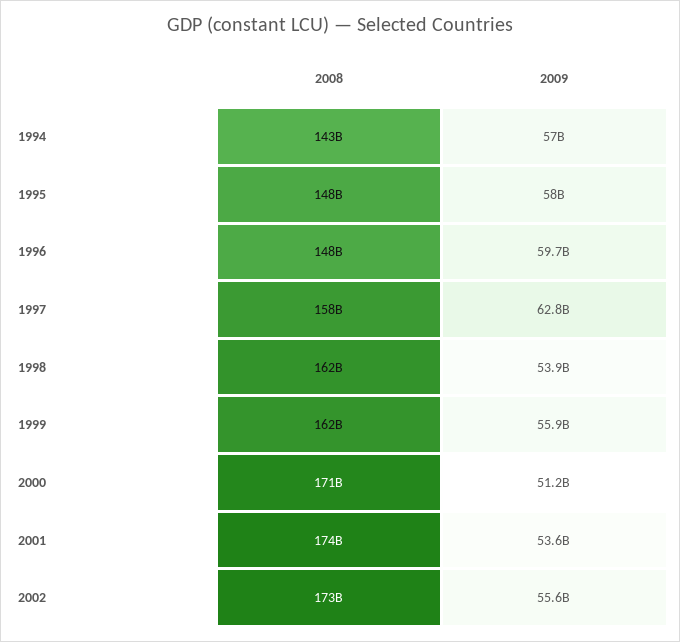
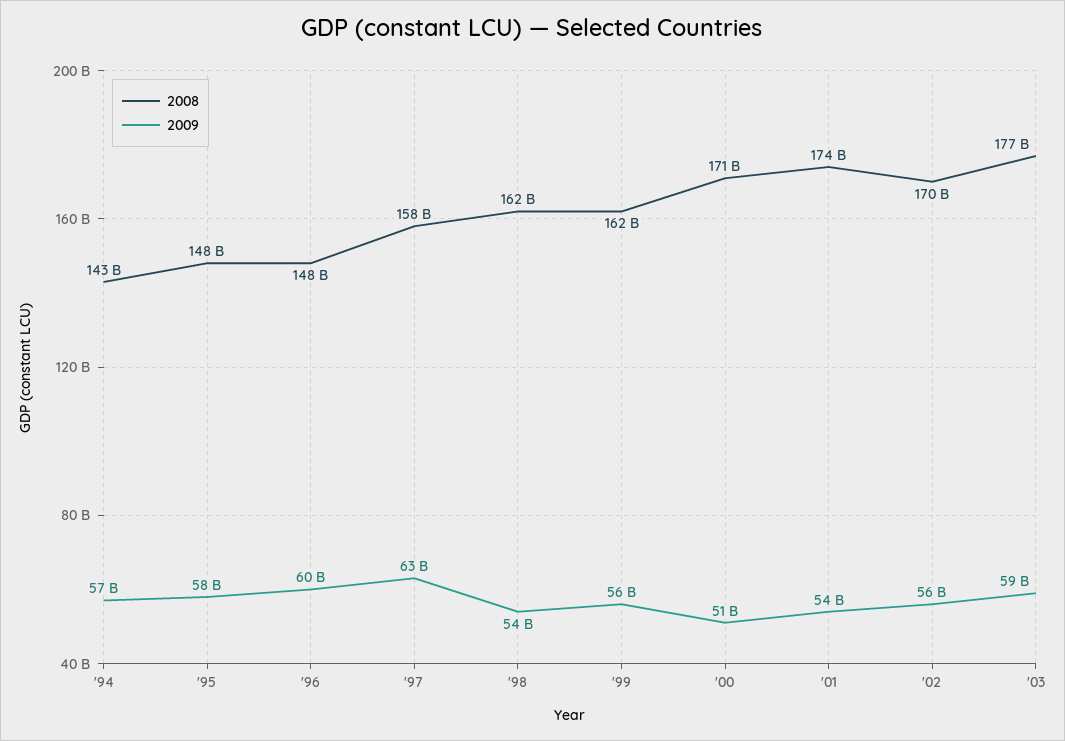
2008, 2002: 173000000000 -> 170000000000
2008, '03: none -> 177000000000
2009, '03: none -> 59000000000

